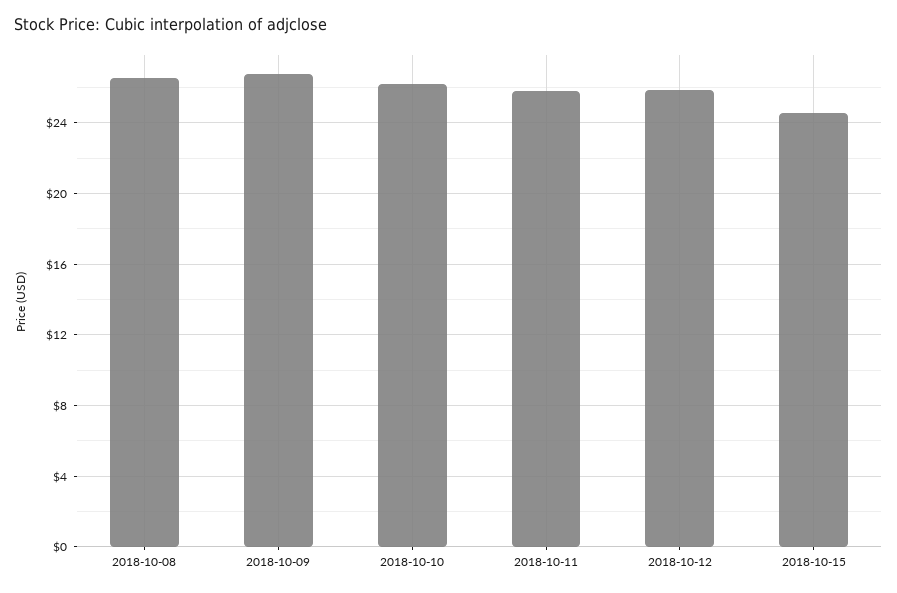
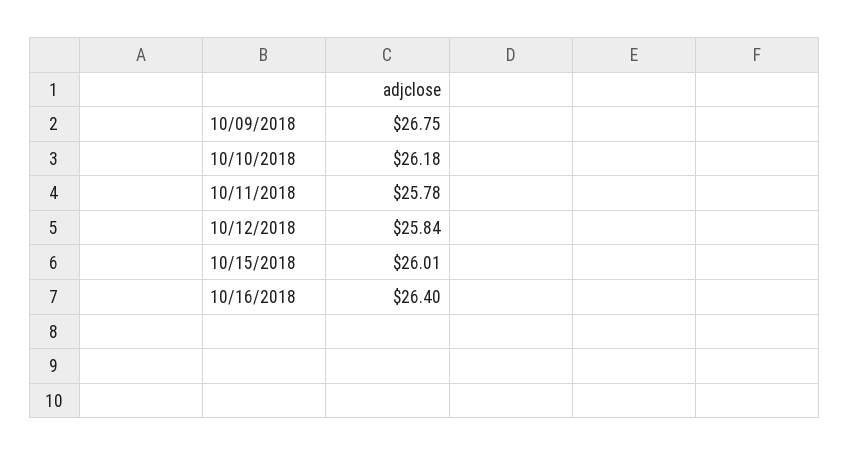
2018-10-08: 26.5 -> none
2018-10-15: 24.5 -> 26.01
10/16/2018: none -> 26.4

